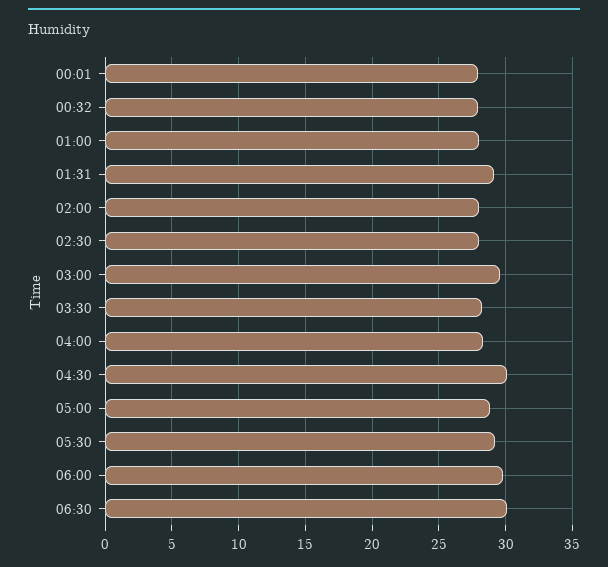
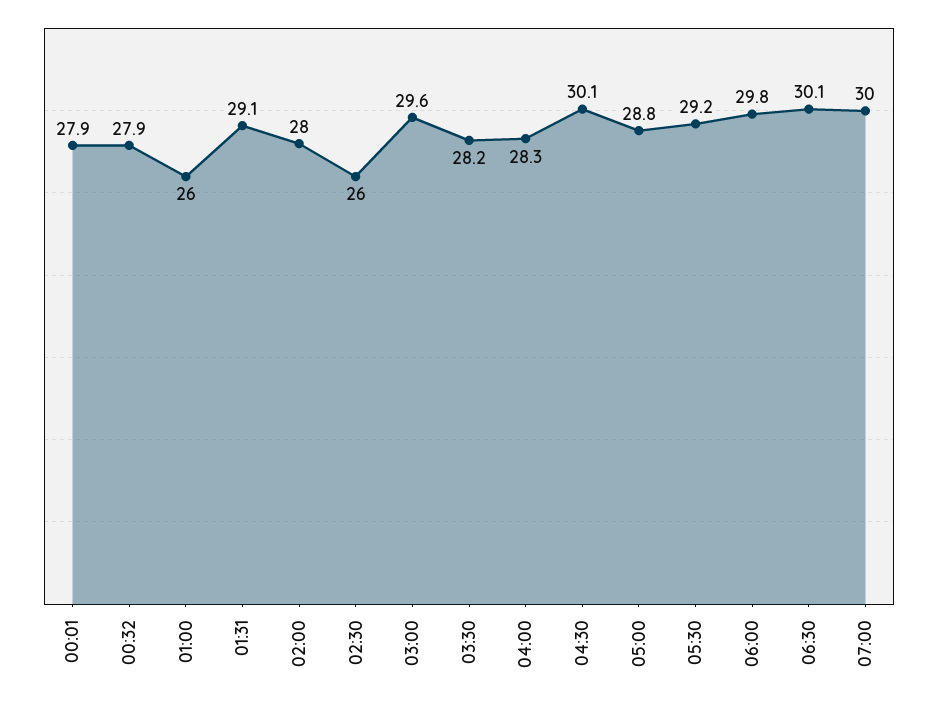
01:00: 28 -> 26
02:30: 28 -> 26
07:00: none -> 30

